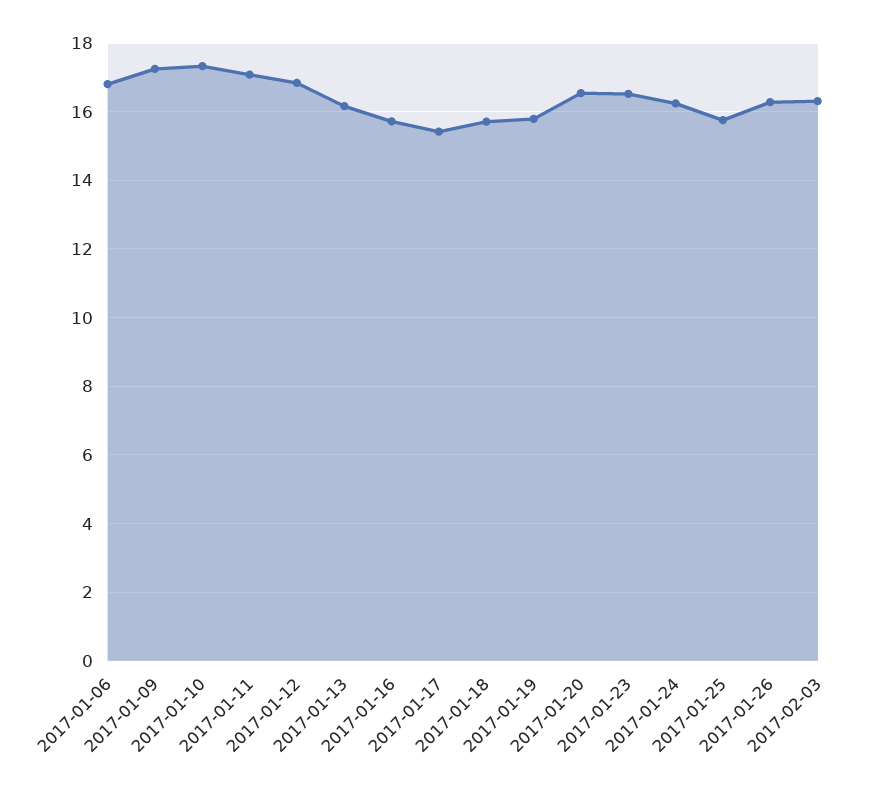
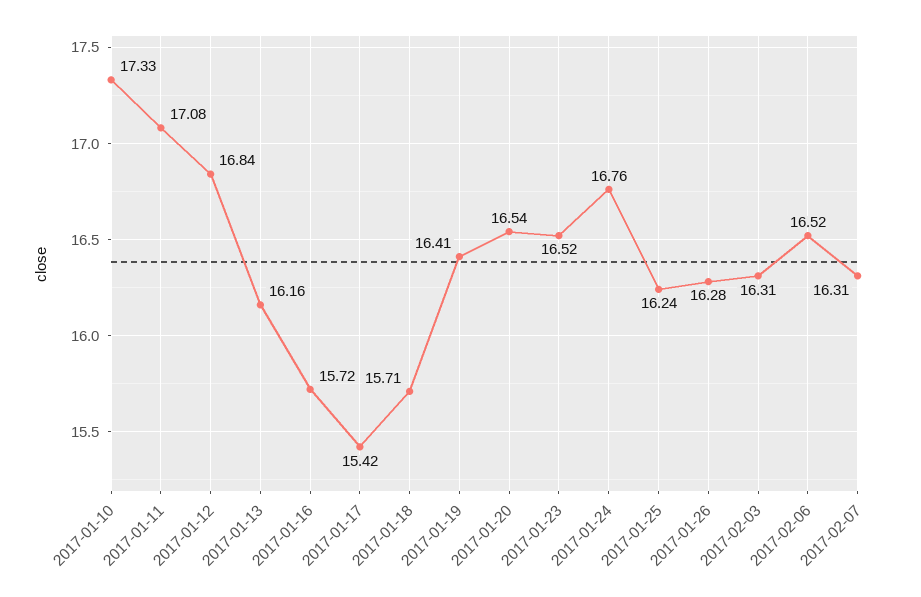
2017-01-06: 16.8 -> none
2017-01-09: 17.2 -> none
2017-01-19: 15.8 -> 16.41
2017-01-24: 16.2 -> 16.76
2017-01-25: 15.8 -> 16.24
2017-02-06: none -> 16.52
2017-02-07: none -> 16.31

